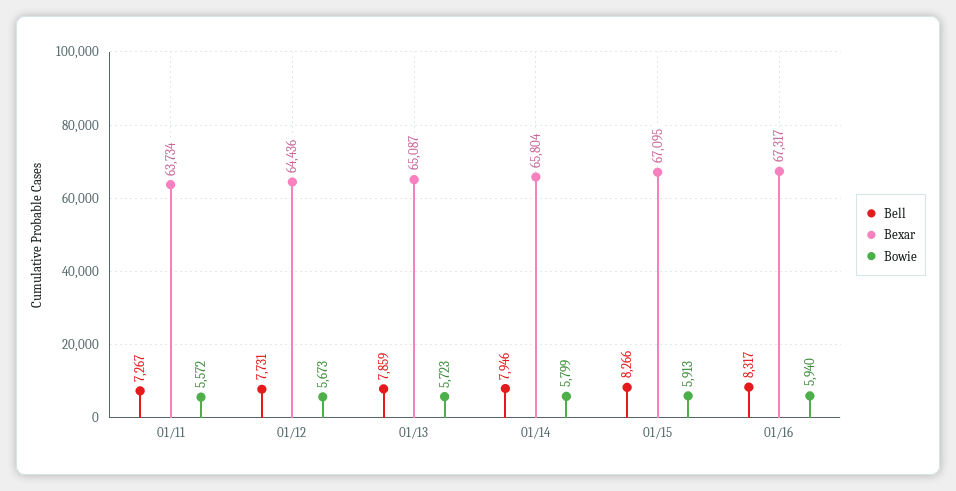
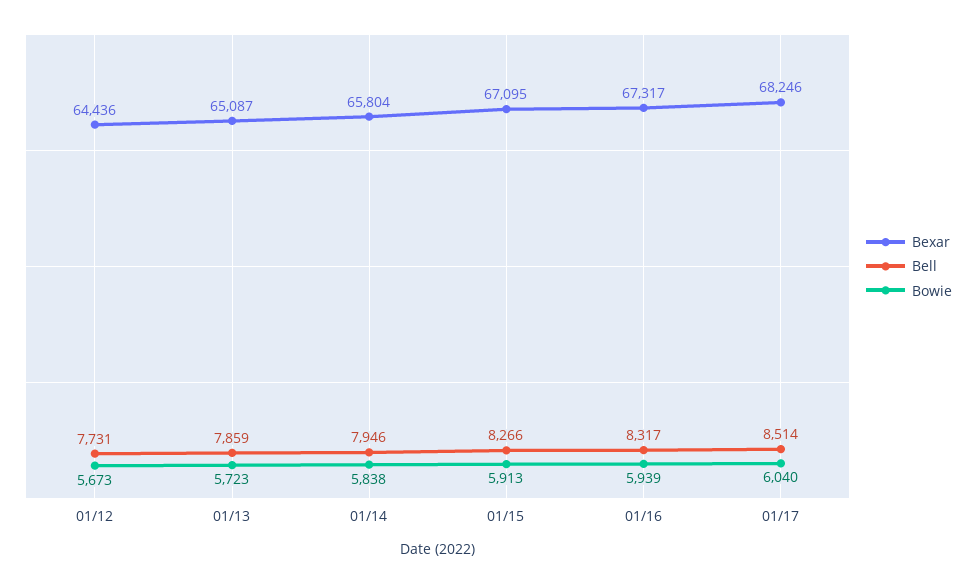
Bell, 01/11: 7267 -> none
Bexar, 01/11: 63734 -> none
Bowie, 01/11: 5572 -> none
Bowie, 01/14: 5799 -> 5838
Bowie, 01/16: 5940 -> 5939
Bexar, 01/17: none -> 68246
Bell, 01/17: none -> 8514
Bowie, 01/17: none -> 6040

